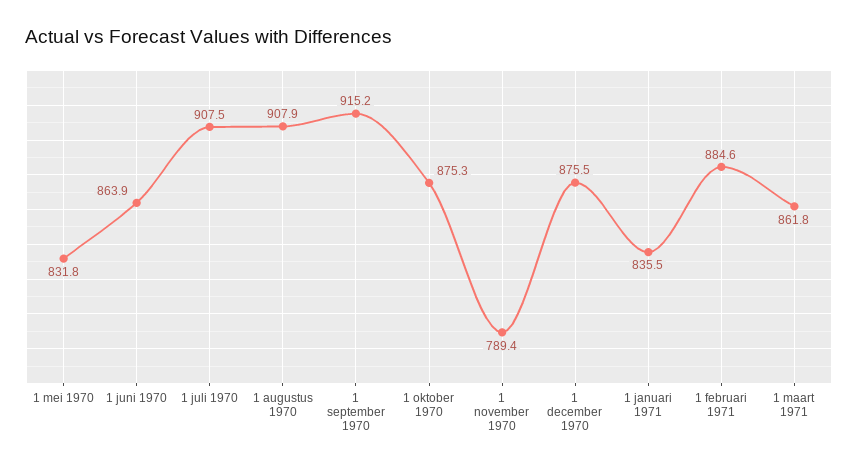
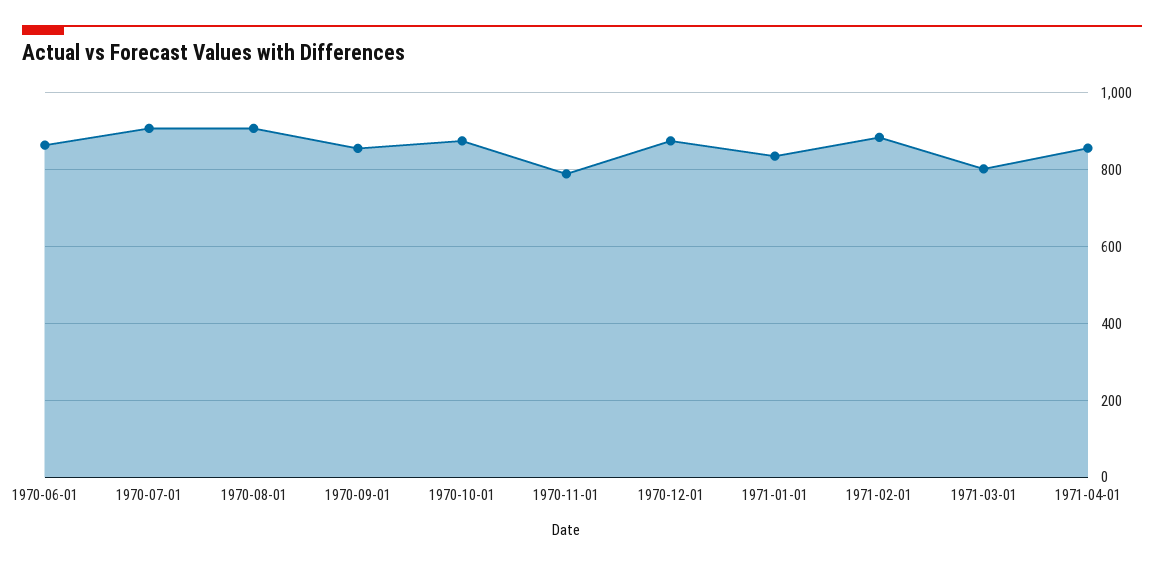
1 mei 1970: 831.8 -> none
1 september 1970: 915.2 -> 860
1 maart 1971: 861.8 -> 800
1971-04-01: none -> 860

